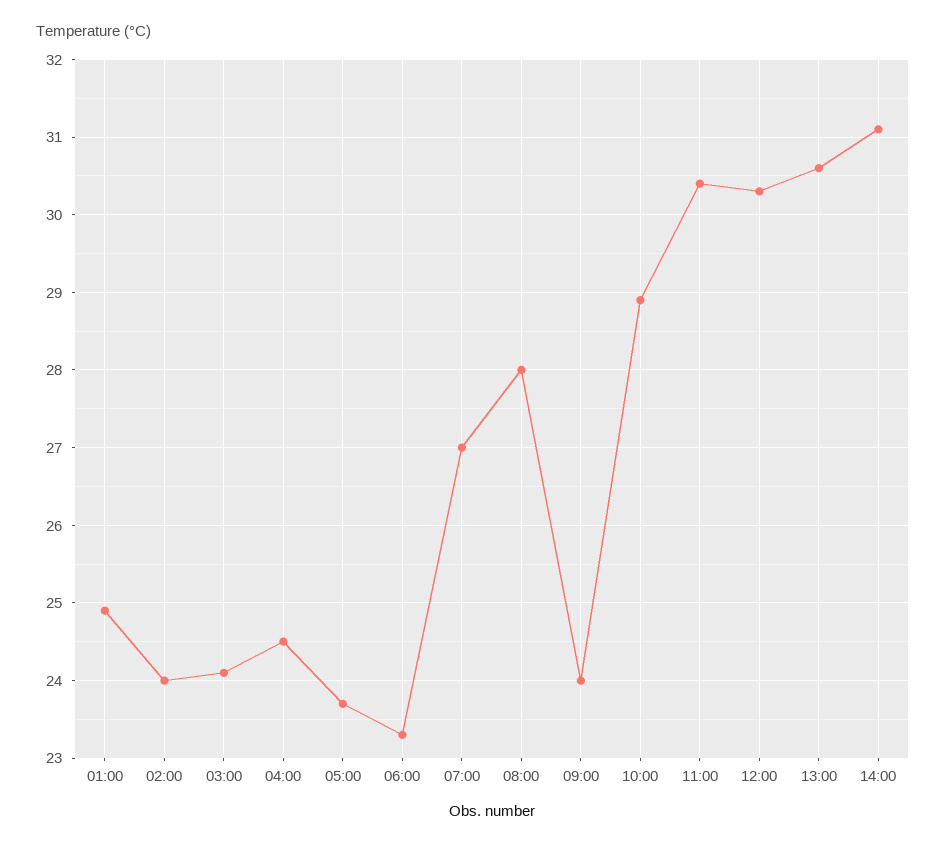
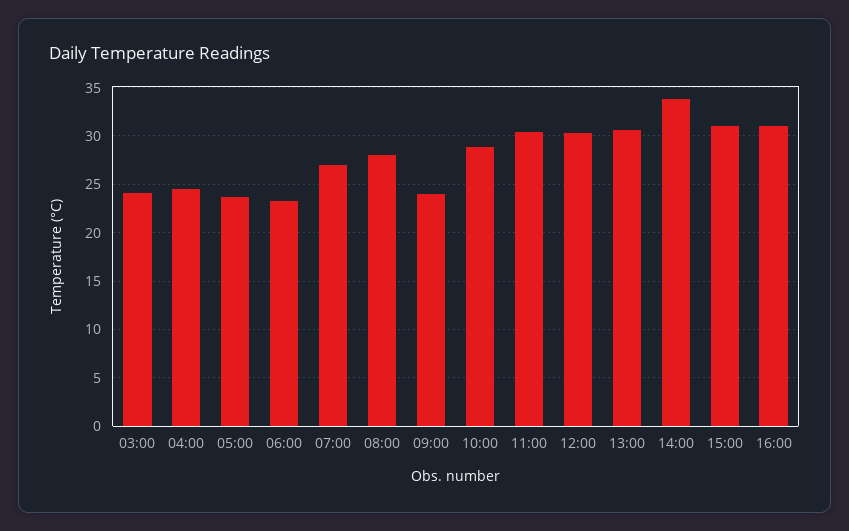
01:00: 24.9 -> none
02:00: 24 -> none
14:00: 31.1 -> 34
15:00: none -> 31
16:00: none -> 31

